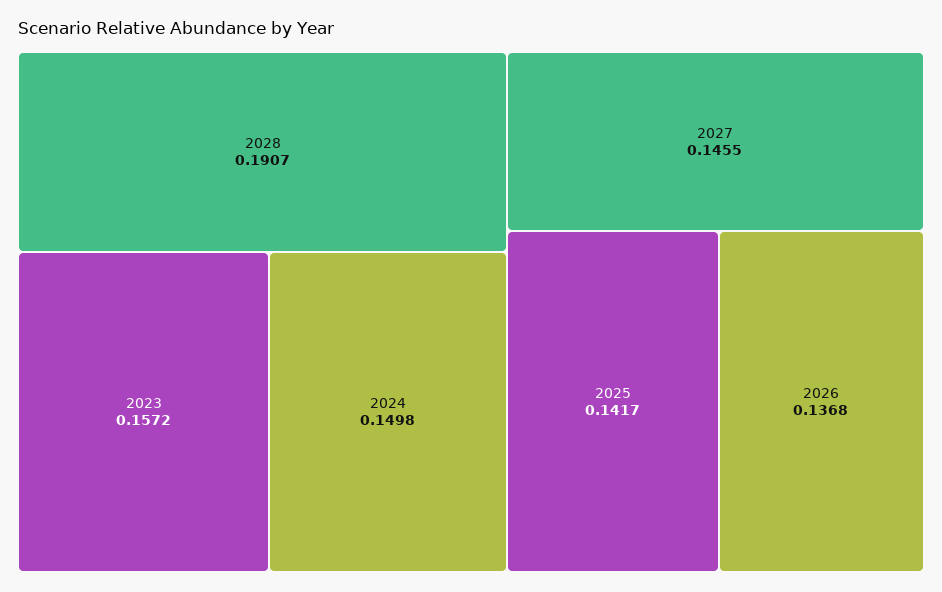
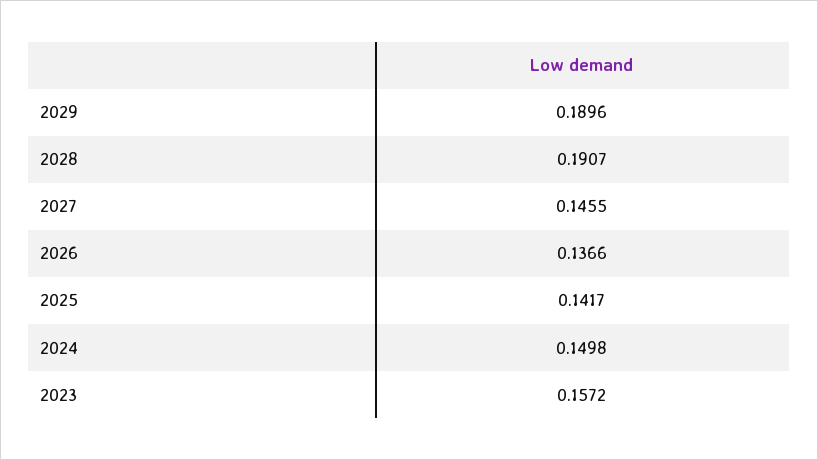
2026: 0.1368 -> 0.1366
2029: none -> 0.1896

